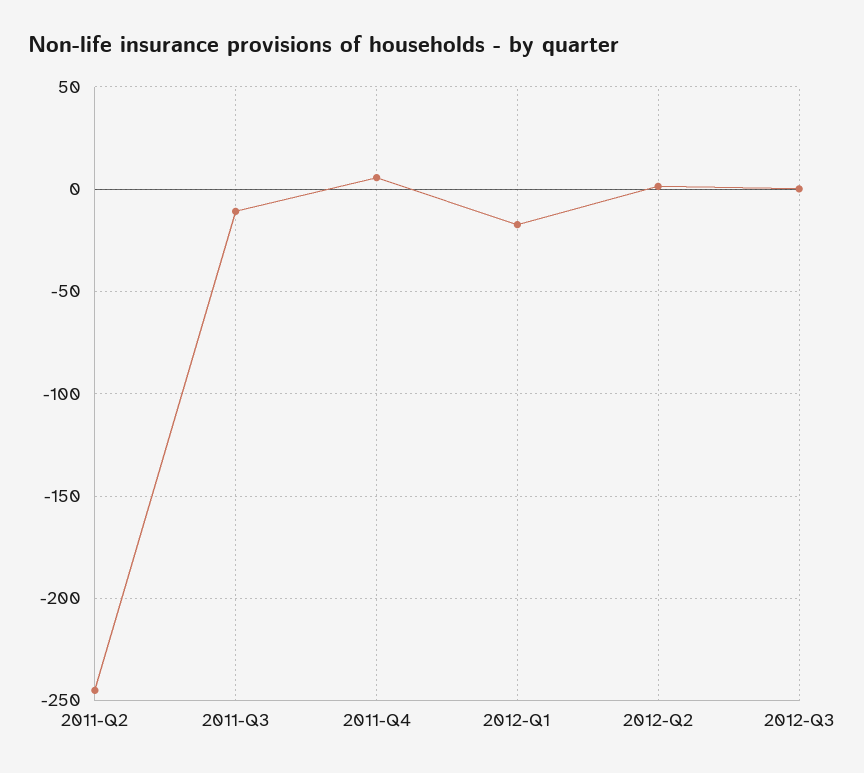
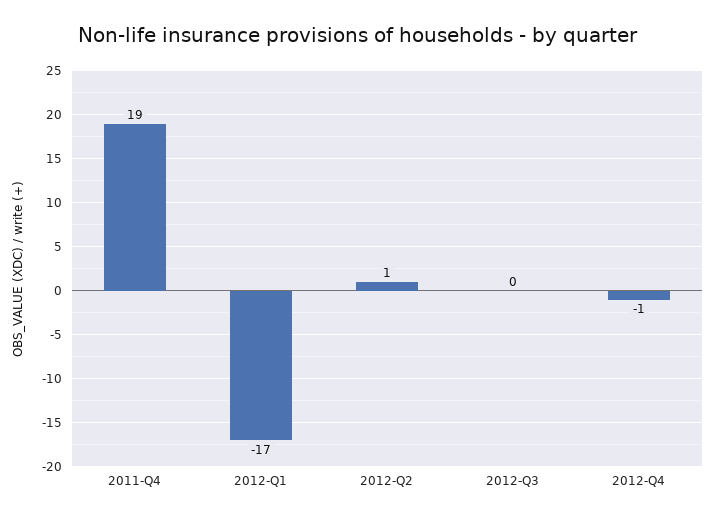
2011-Q2: -245 -> none
2011-Q3: -10 -> none
2011-Q4: 5 -> 19
2012-Q4: none -> -1

